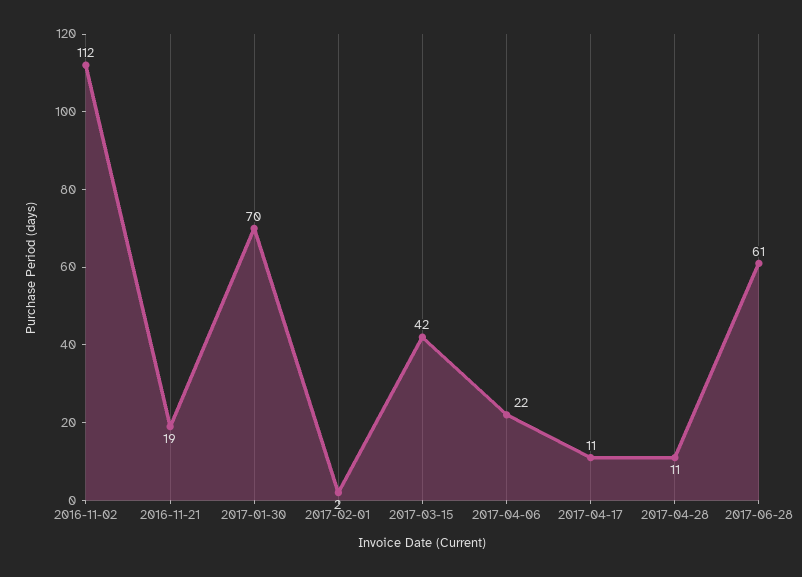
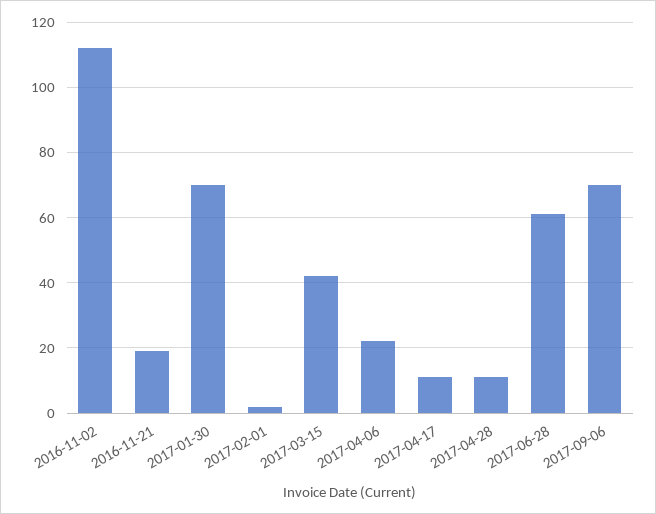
2017-09-06: none -> 70

